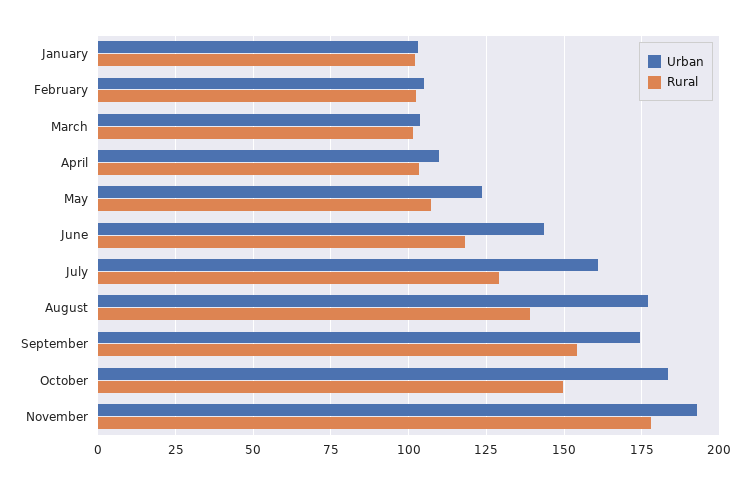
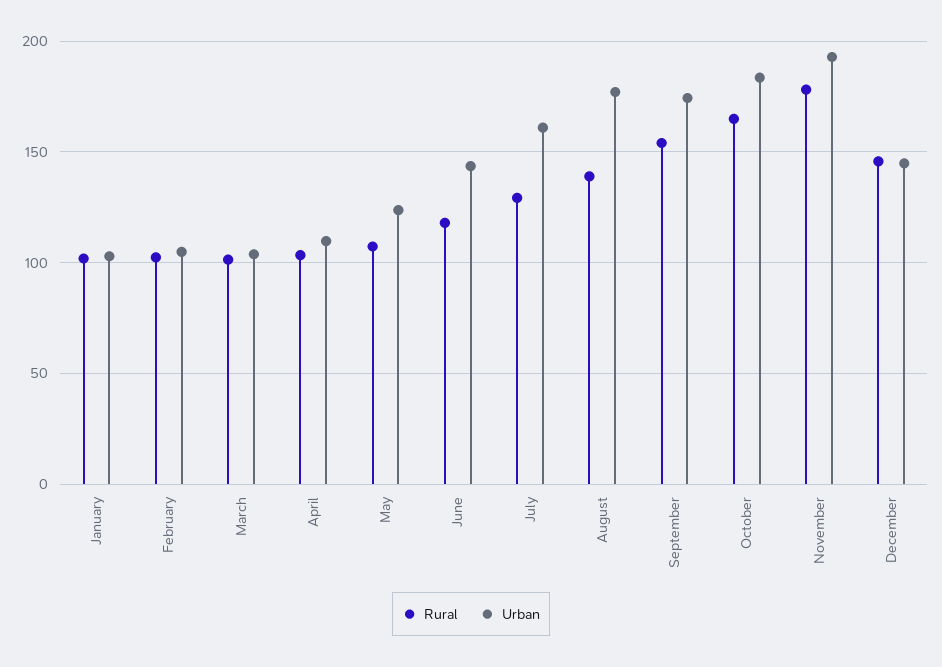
Rural, October: 150 -> 165
Rural, December: none -> 145
Urban, December: none -> 145

